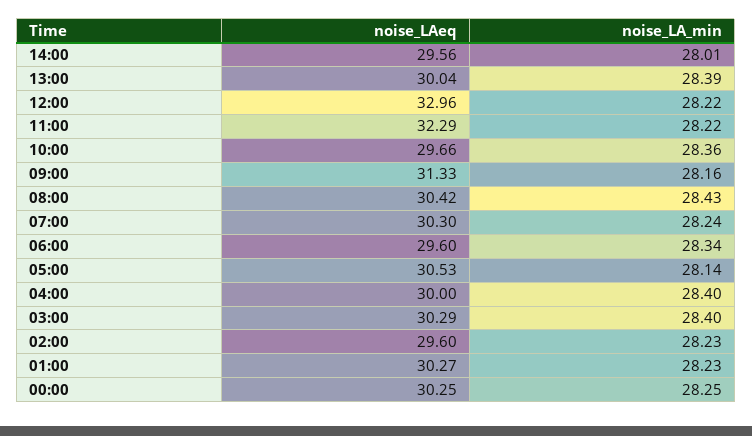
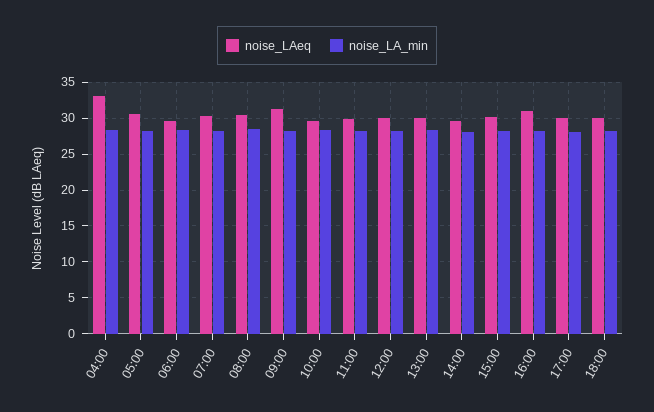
noise_LAeq, 12:00: 32.96 -> 30
noise_LAeq, 11:00: 32.29 -> 30
noise_LAeq, 04:00: 30 -> 33
noise_LAeq, 03:00: 30.29 -> none
noise_LA_min, 03:00: 28.4 -> none
noise_LAeq, 02:00: 29.6 -> none
noise_LA_min, 02:00: 28.23 -> none
noise_LAeq, 01:00: 30.27 -> none
noise_LA_min, 01:00: 28.23 -> none
noise_LAeq, 00:00: 30.25 -> none
noise_LA_min, 00:00: 28.25 -> none
noise_LAeq, 15:00: none -> 30
noise_LA_min, 15:00: none -> 28
noise_LAeq, 16:00: none -> 31
noise_LA_min, 16:00: none -> 28
noise_LAeq, 17:00: none -> 30
noise_LA_min, 17:00: none -> 28
noise_LAeq, 18:00: none -> 30
noise_LA_min, 18:00: none -> 28

